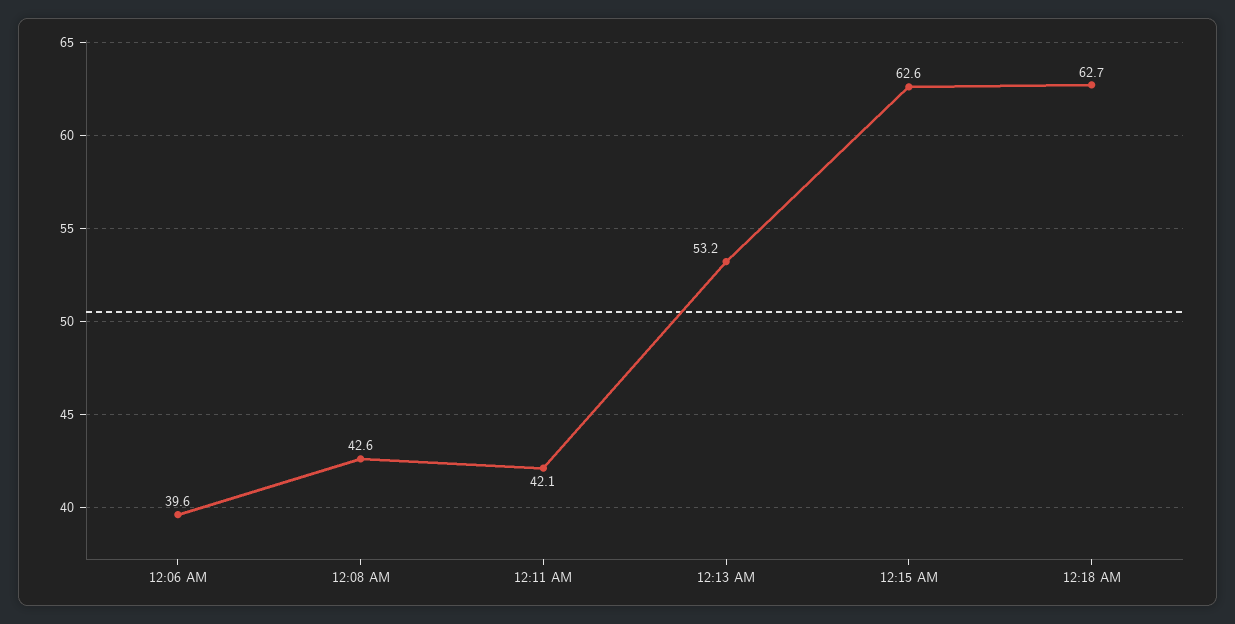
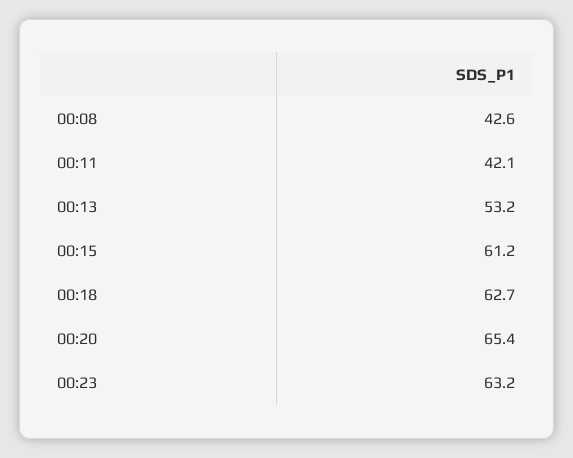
12:06 AM: 39.6 -> none
12:15 AM: 62.6 -> 61.2
00:20: none -> 65.4
00:23: none -> 63.2

